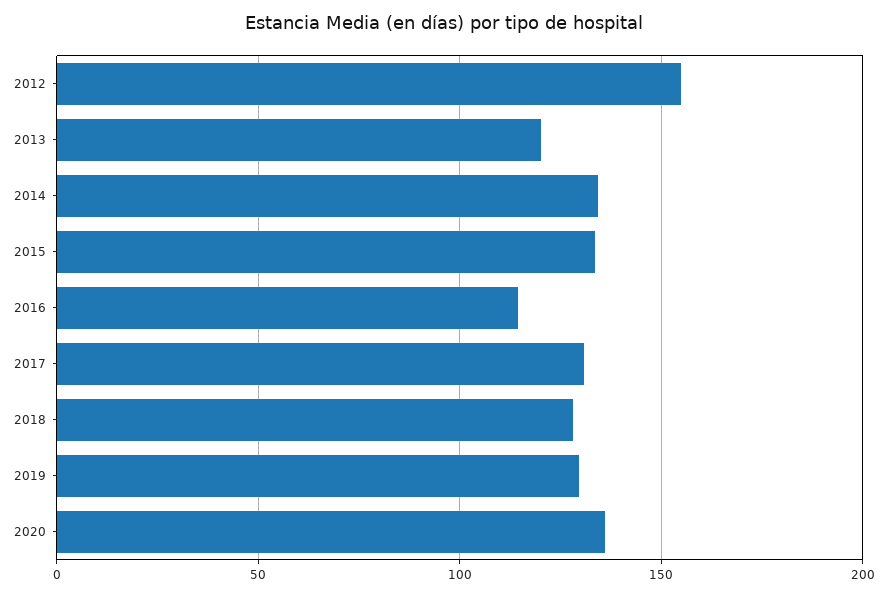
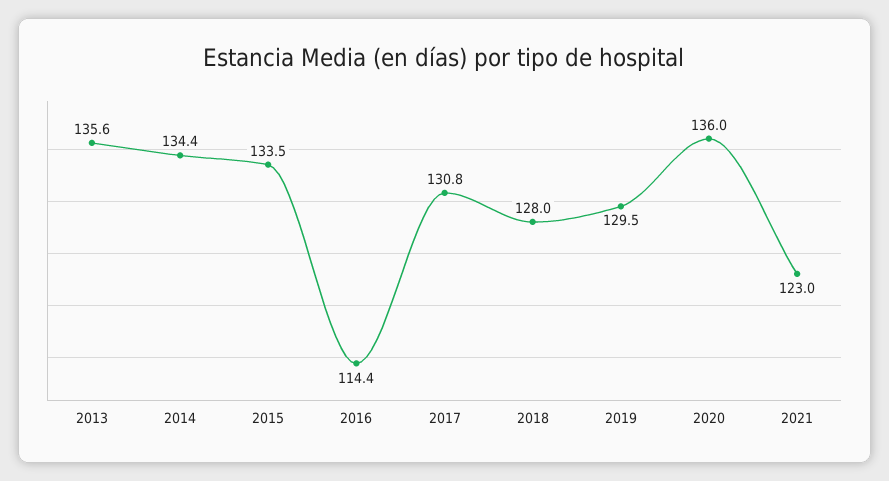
2012: 155 -> none
2013: 120 -> 135.6
2021: none -> 123

